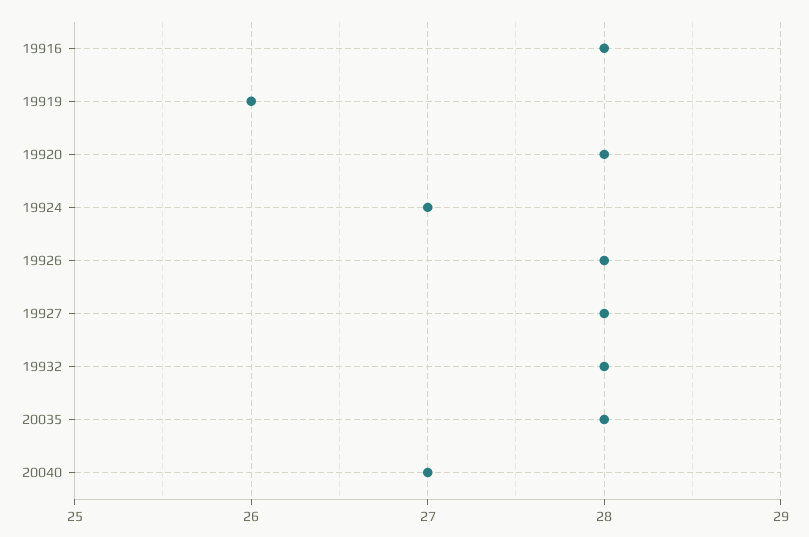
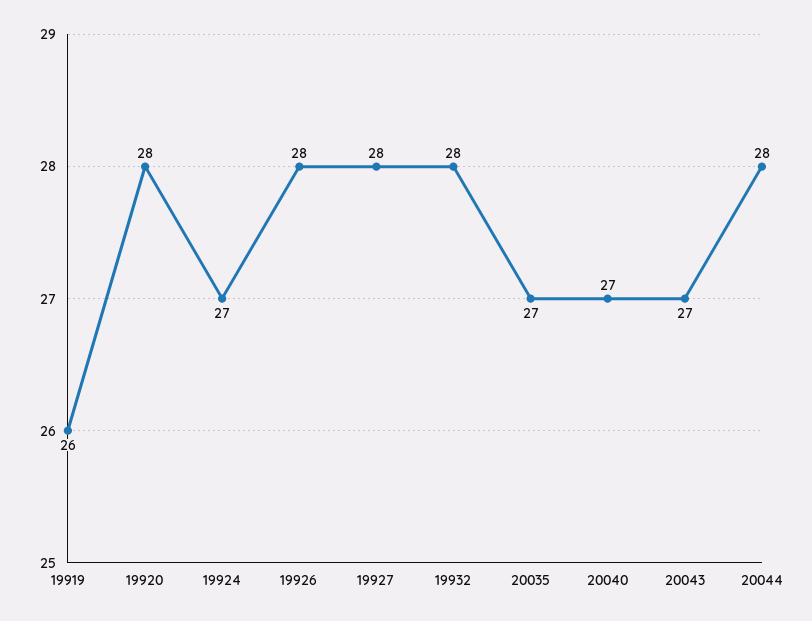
19916: 28 -> none
20035: 28 -> 27
20043: none -> 27
20044: none -> 28

